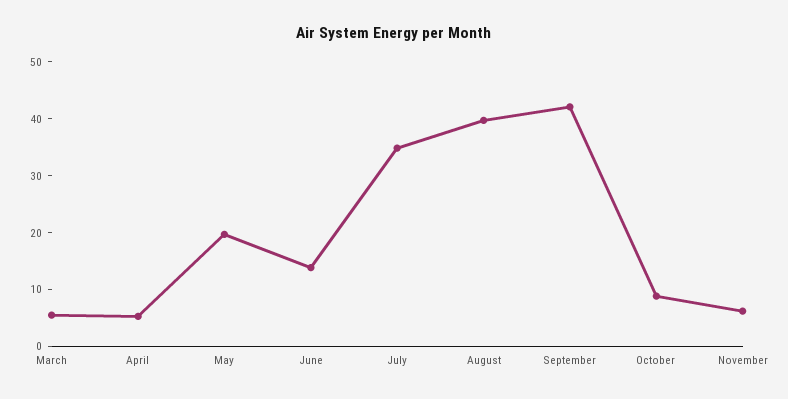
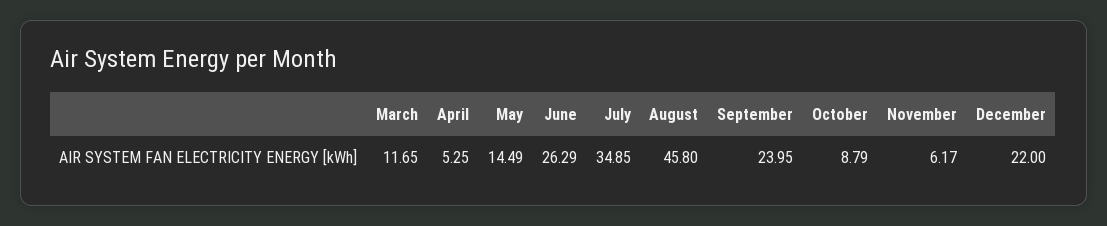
March: 6 -> 11.65
May: 20 -> 14.49
June: 14 -> 26.29
August: 40 -> 45.8
September: 42 -> 23.95
December: none -> 22

